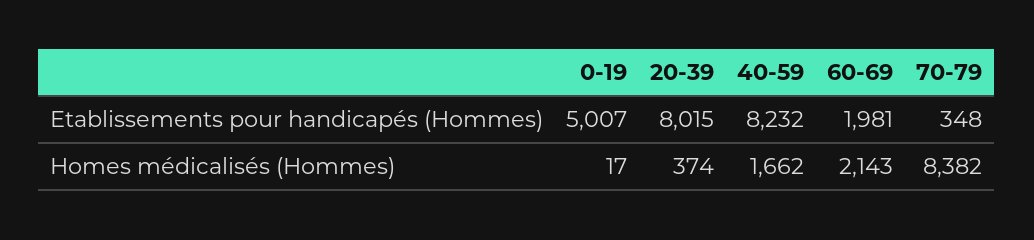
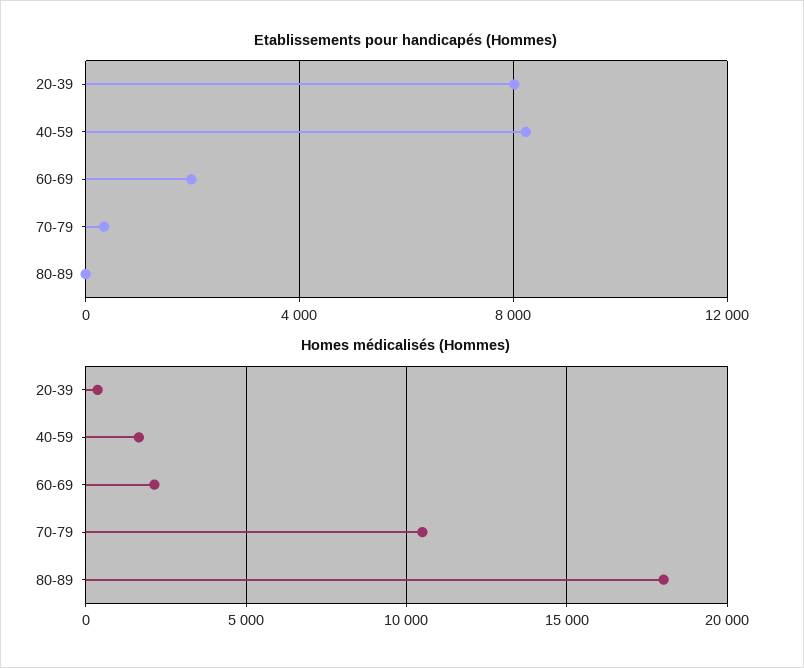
Etablissements pour handicapés (Hommes), 0-19: 5007 -> none
Homes médicalisés (Hommes), 0-19: 17 -> none
Homes médicalisés (Hommes), 70-79: 8382 -> 10500
Etablissements pour handicapés (Hommes), 80-89: none -> 0
Homes médicalisés (Hommes), 80-89: none -> 18000

